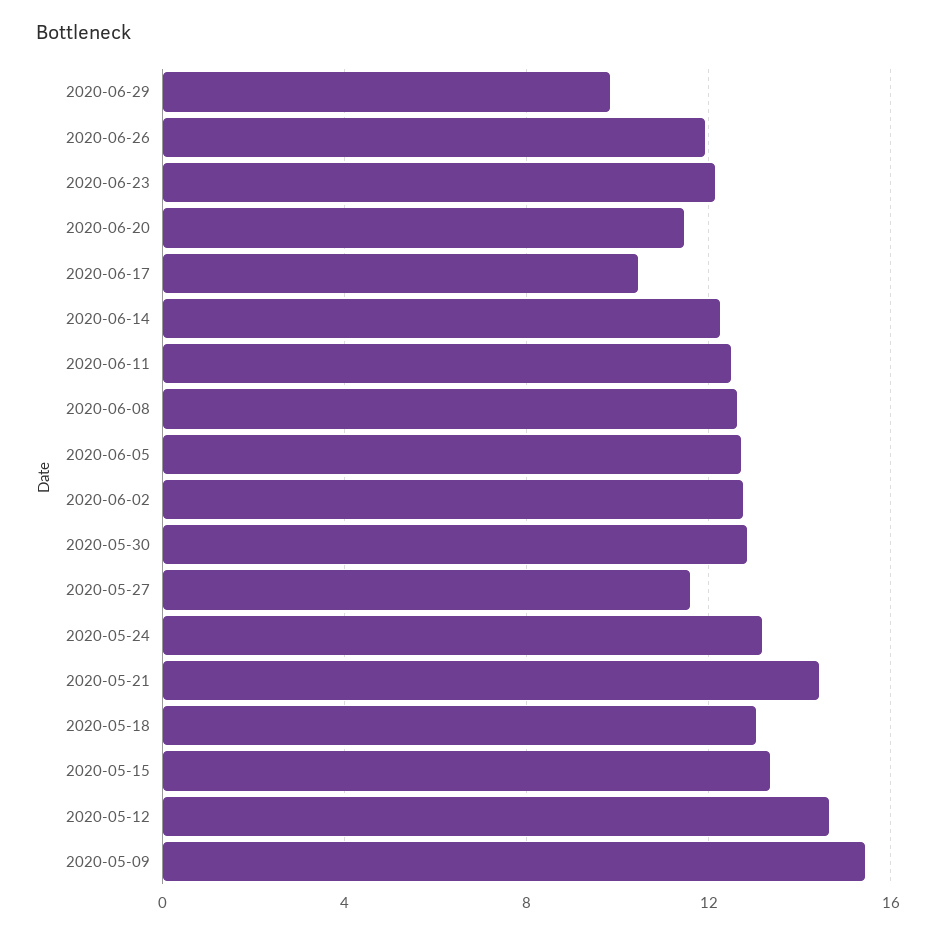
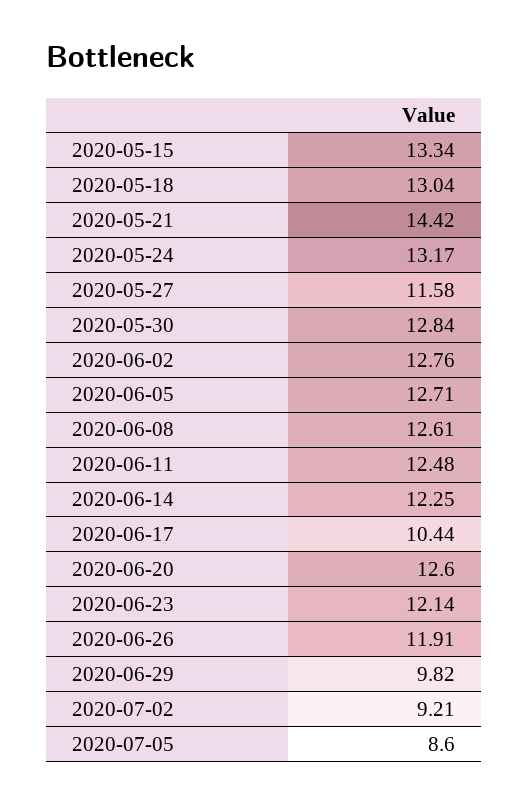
2020-06-20: 11.5 -> 12.6
2020-05-12: 14.5 -> none
2020-05-09: 15.5 -> none
2020-07-02: none -> 9.21
2020-07-05: none -> 8.6

